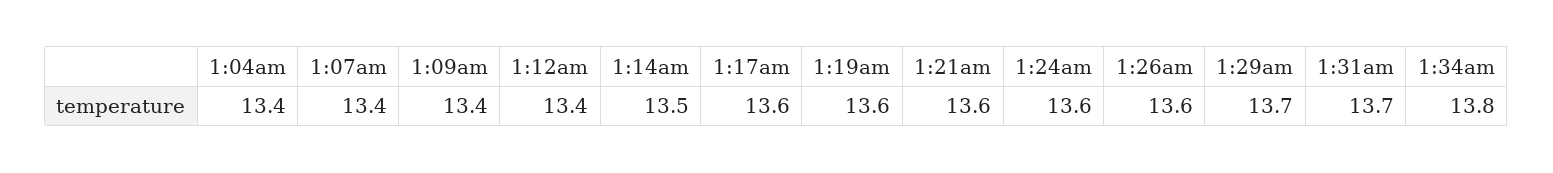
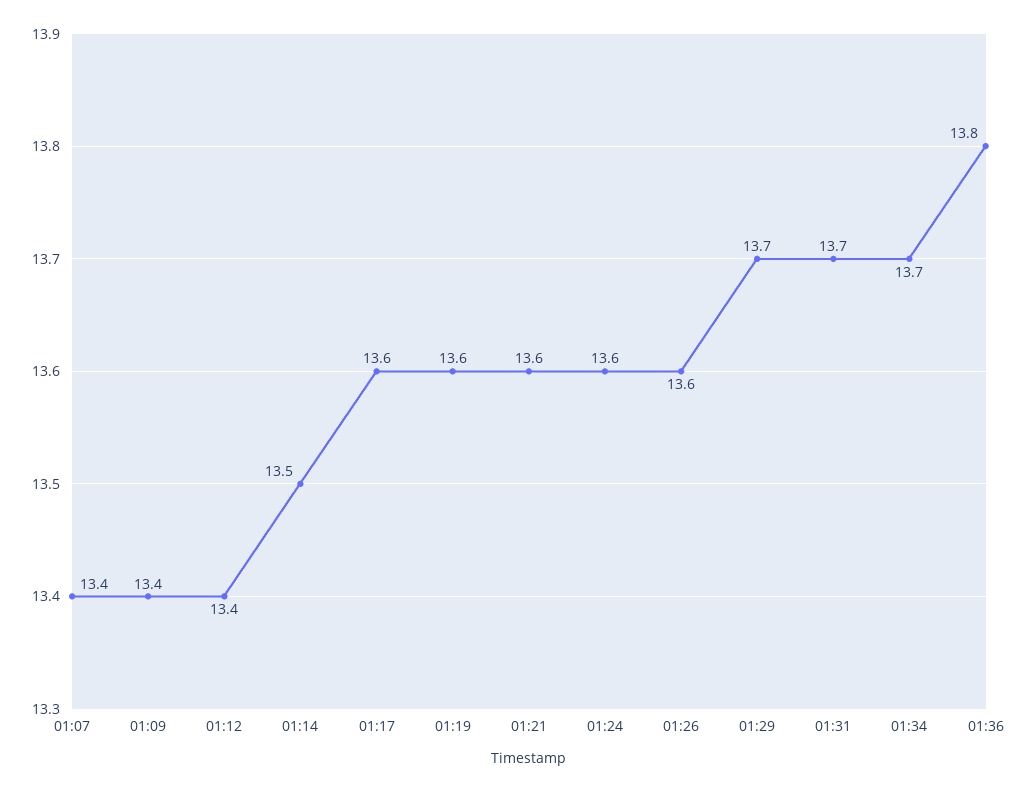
1:04am: 13.4 -> none
1:34am: 13.8 -> 13.7
01:36: none -> 13.8

